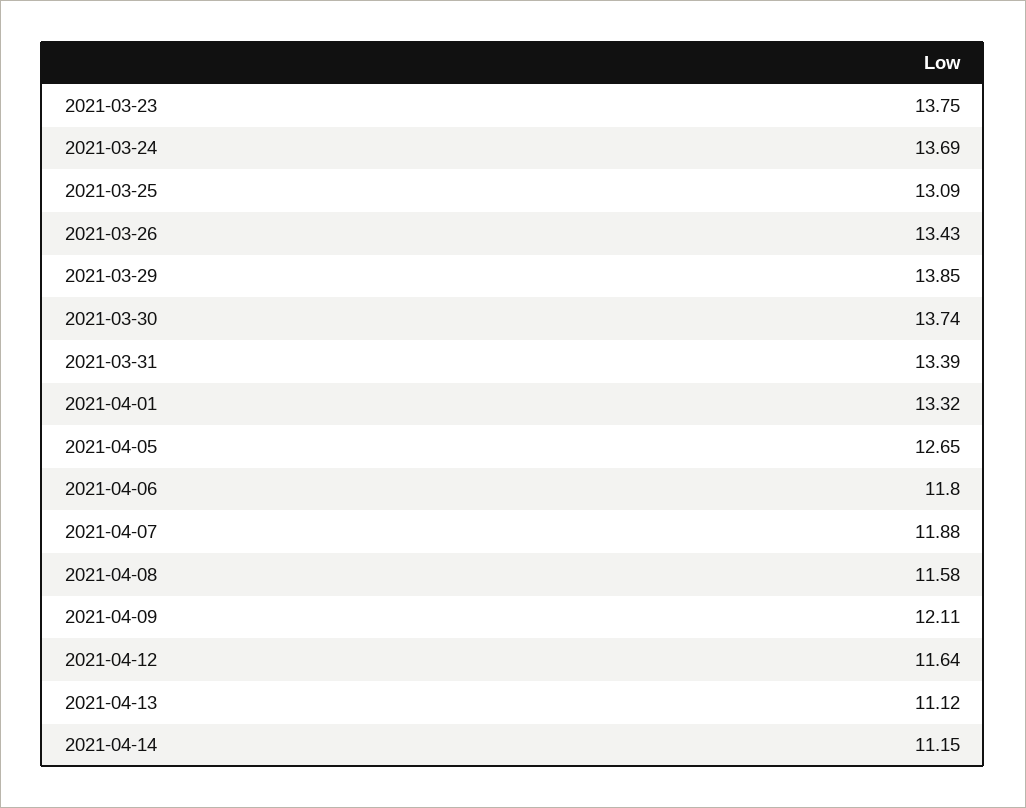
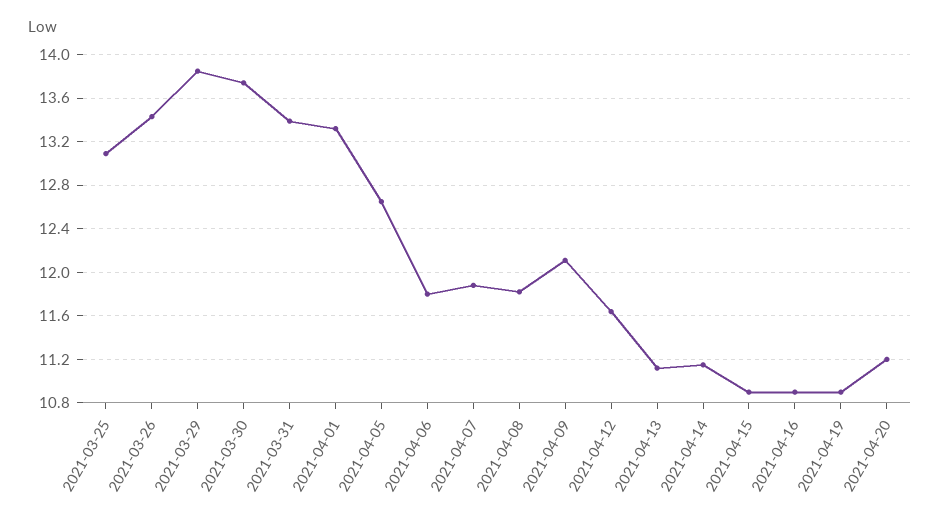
2021-03-23: 13.75 -> none
2021-03-24: 13.69 -> none
2021-04-08: 11.58 -> 11.8
2021-04-15: none -> 10.9
2021-04-16: none -> 10.9
2021-04-19: none -> 10.9
2021-04-20: none -> 11.2

